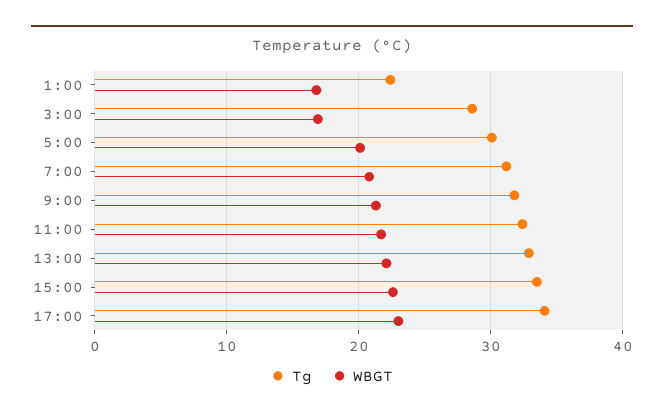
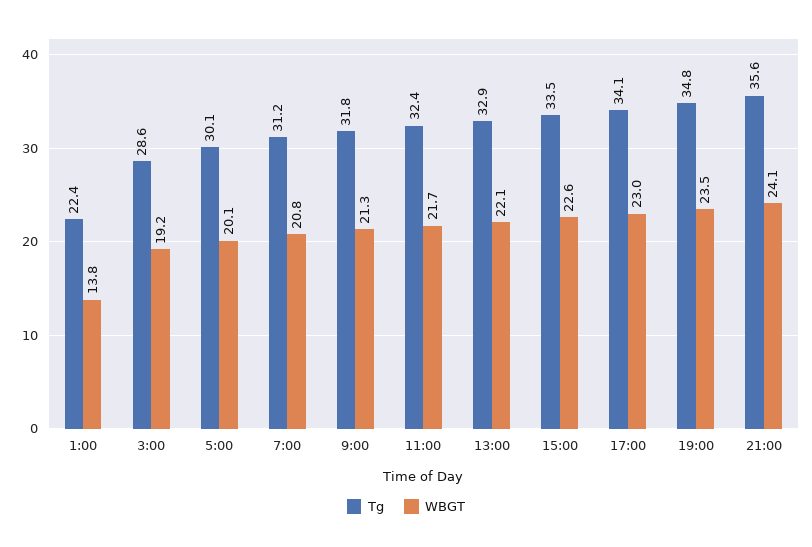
WBGT, 1:00: 17 -> 13.8
WBGT, 3:00: 17 -> 19.2
Tg, 19:00: none -> 34.8
WBGT, 19:00: none -> 23.5
Tg, 21:00: none -> 35.6
WBGT, 21:00: none -> 24.1

